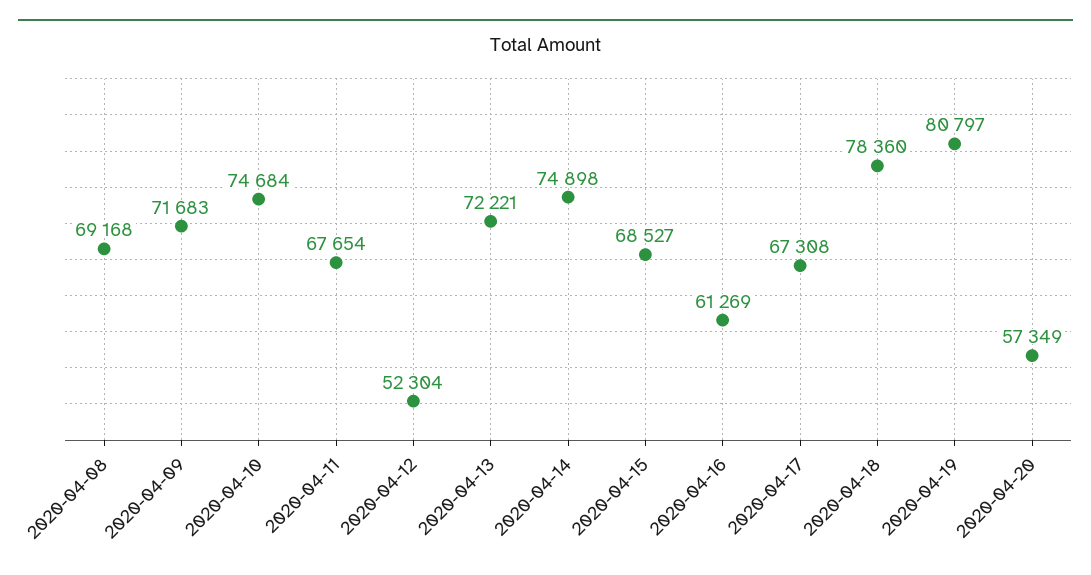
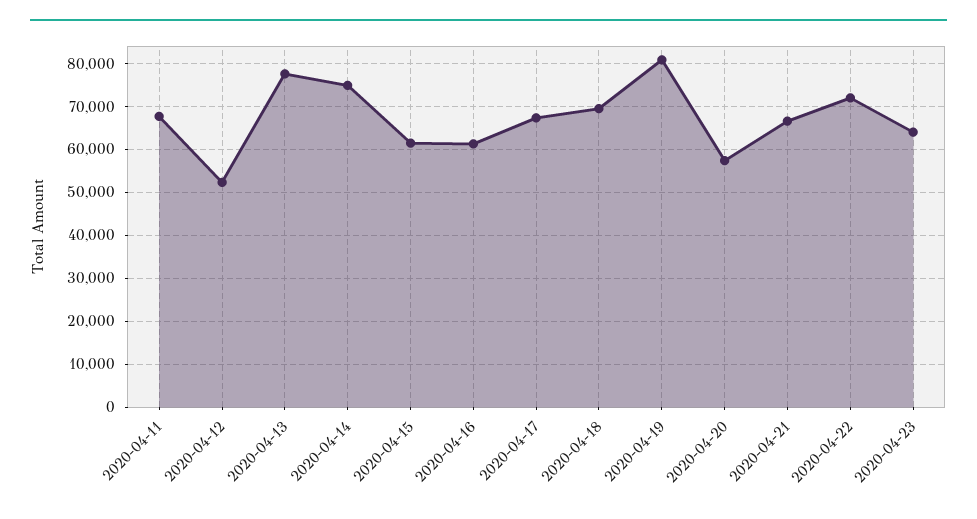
2020-04-08: 69168 -> none
2020-04-09: 71683 -> none
2020-04-10: 74684 -> none
2020-04-13: 72221 -> 78000
2020-04-15: 68527 -> 62000
2020-04-18: 78360 -> 70000
2020-04-21: none -> 66000
2020-04-22: none -> 72000
2020-04-23: none -> 64000

